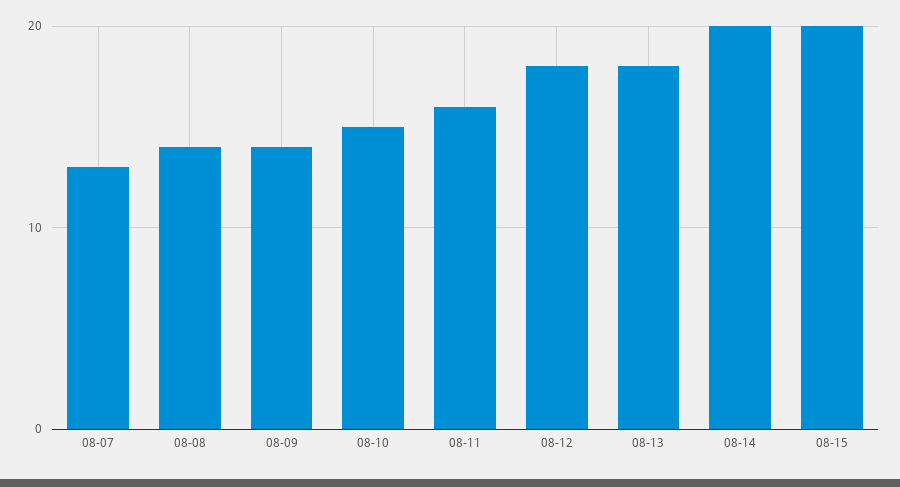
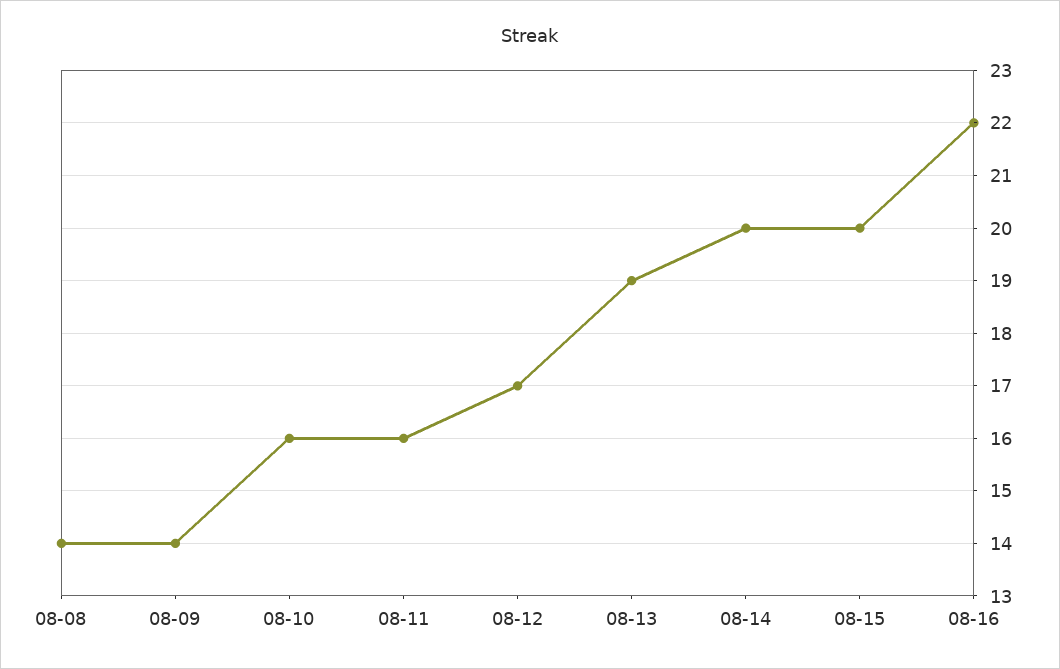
08-07: 13 -> none
08-10: 15 -> 16
08-12: 18 -> 17
08-13: 18 -> 19
08-16: none -> 22

